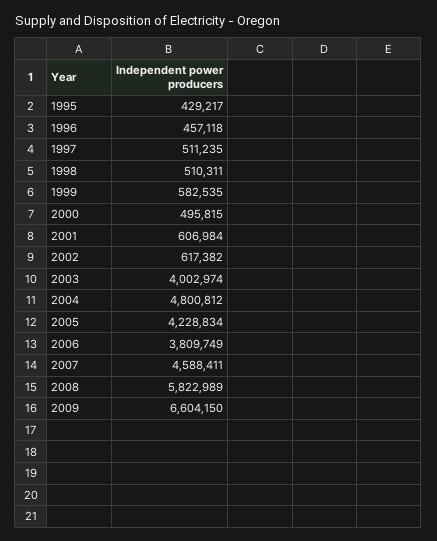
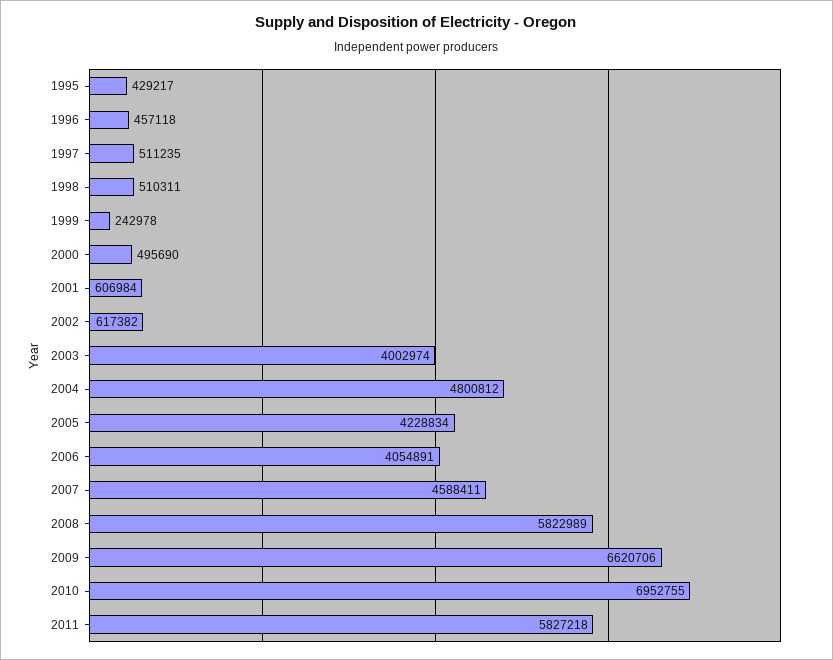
1999: 582535 -> 242978
2000: 495815 -> 495690
2006: 3809749 -> 4054891
2009: 6604150 -> 6620706
2010: none -> 6952755
2011: none -> 5827218

